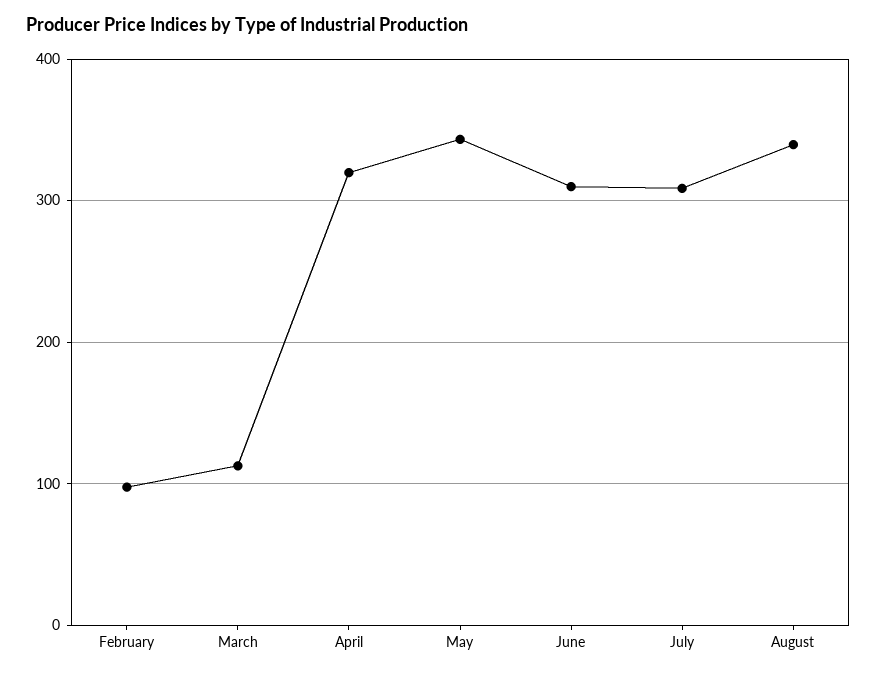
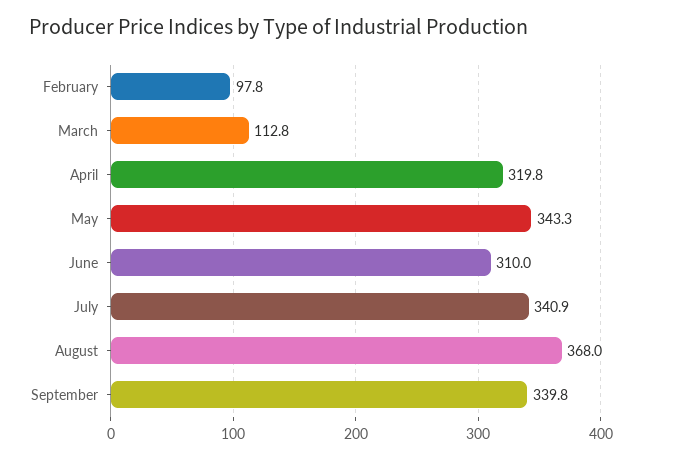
July: 310 -> 340.9
August: 340 -> 368
September: none -> 339.8

